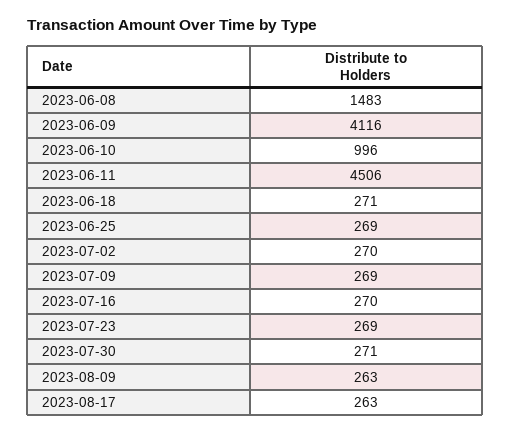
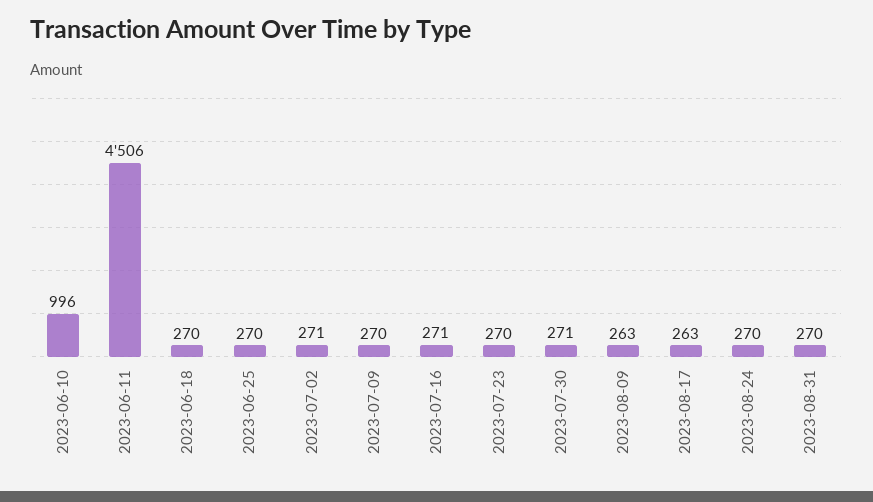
2023-06-08: 1483 -> none
2023-06-09: 4116 -> none
2023-06-18: 271 -> 270
2023-06-25: 269 -> 270
2023-07-02: 270 -> 271
2023-07-09: 269 -> 270
2023-07-16: 270 -> 271
2023-07-23: 269 -> 270
2023-08-24: none -> 270
2023-08-31: none -> 270

